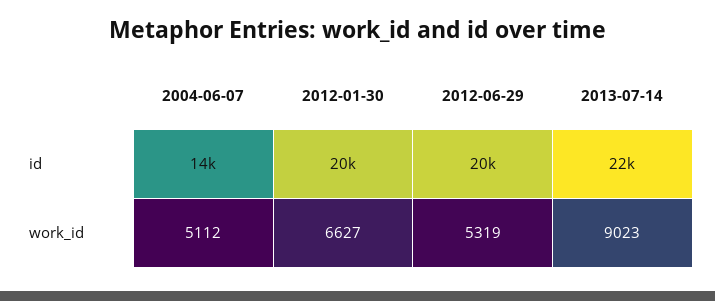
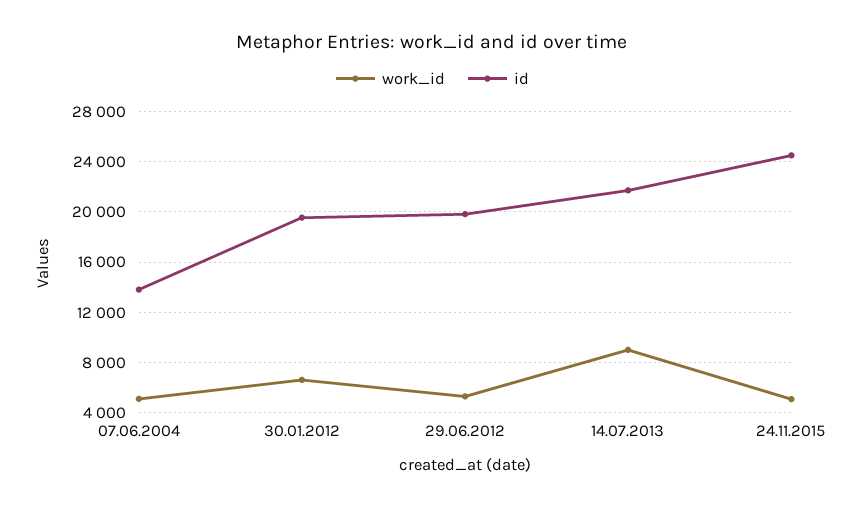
work_id, 24.11.2015: none -> 5000
id, 24.11.2015: none -> 24500

